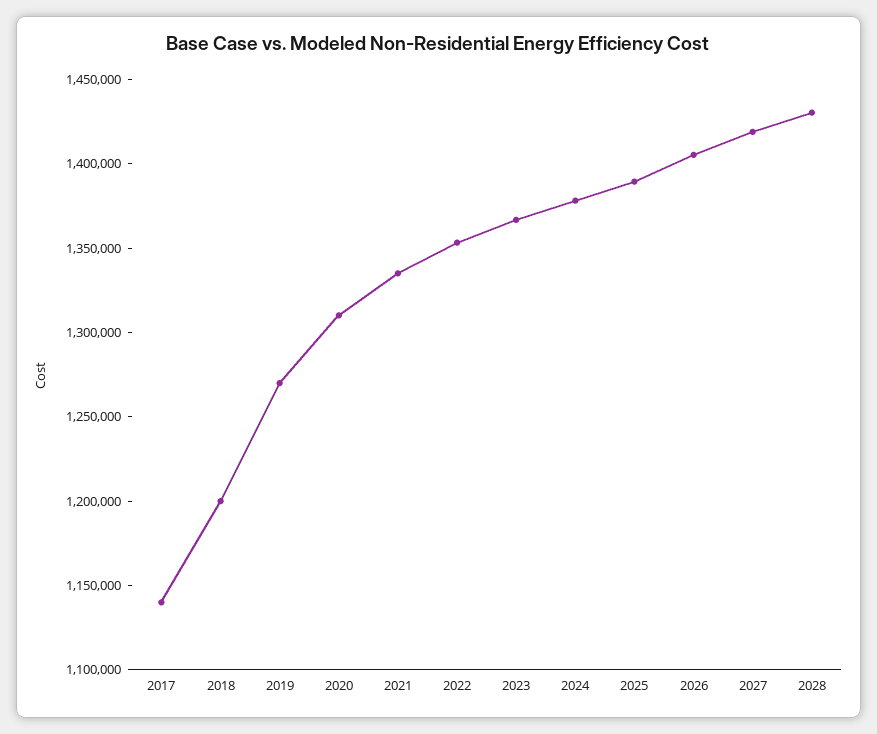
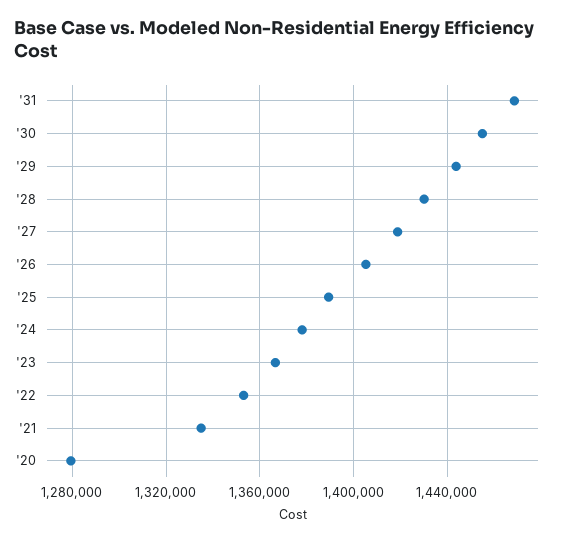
2017: 1140000 -> none
2018: 1200000 -> none
2019: 1270000 -> none
2020: 1310000 -> 1280000
'31: none -> 1470000
'30: none -> 1455000
'29: none -> 1445000

